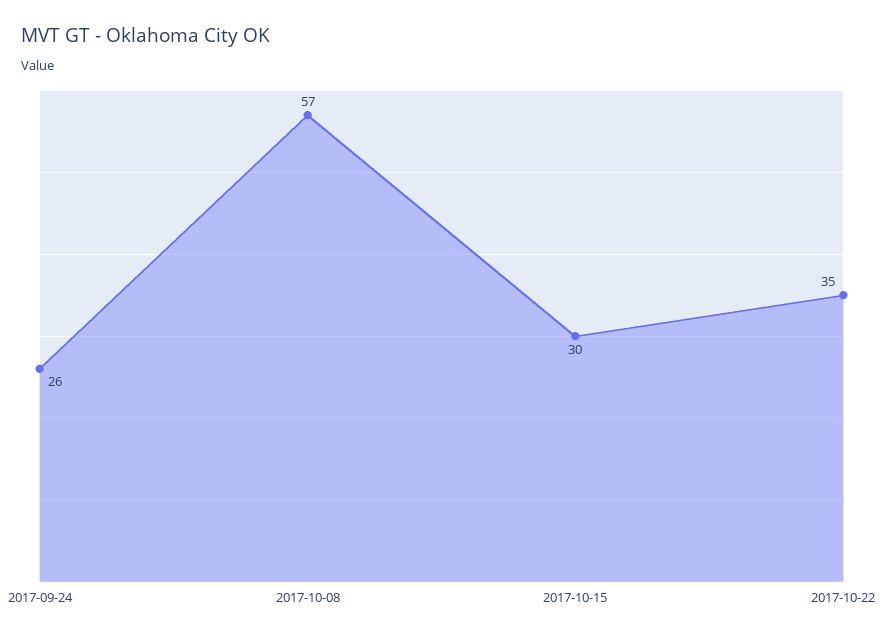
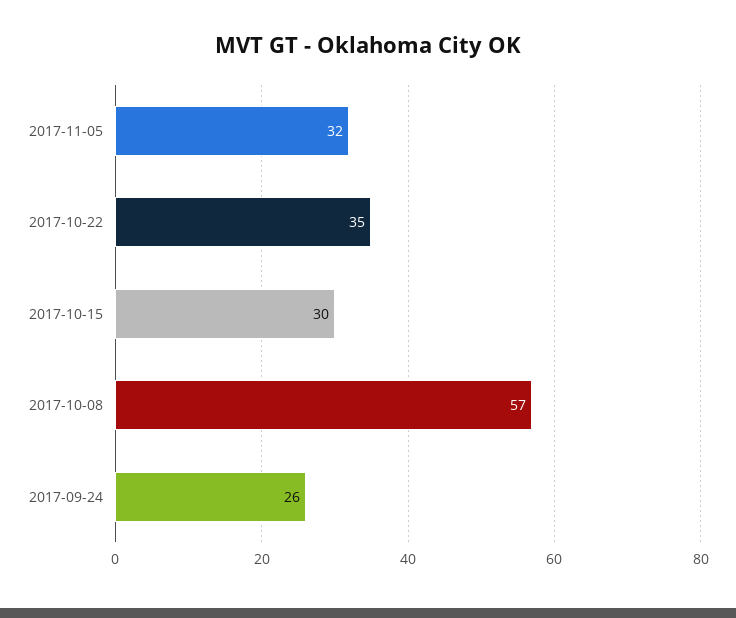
2017-11-05: none -> 32

